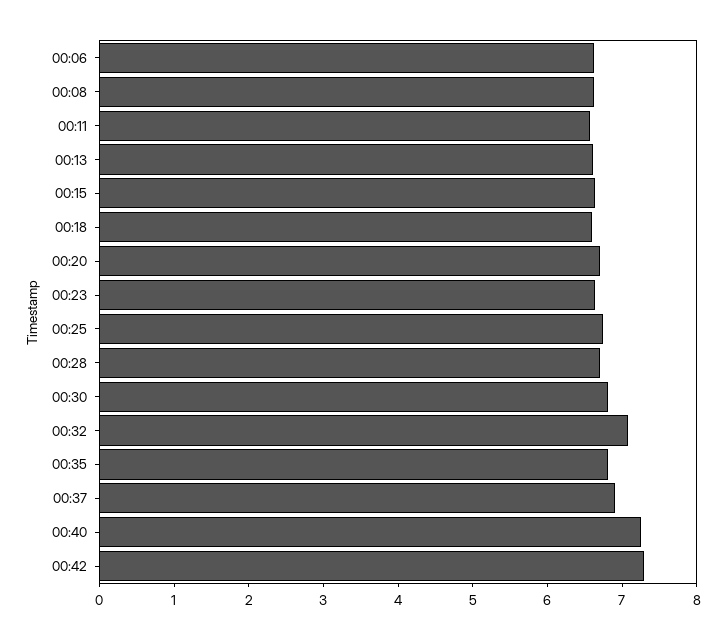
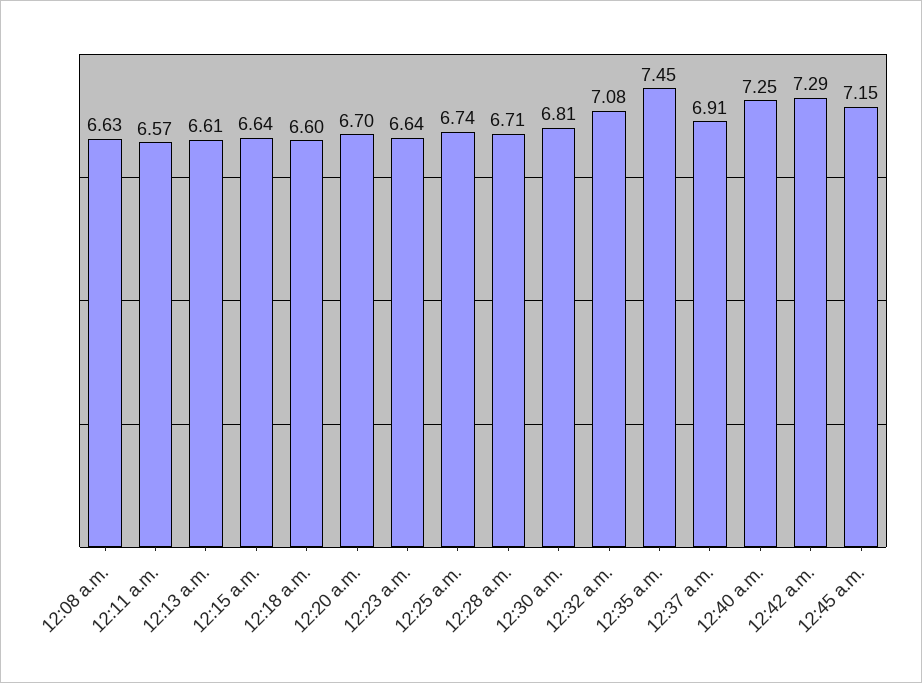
00:06: 6.6 -> none
00:35: 6.8 -> 7.45
12:45 a.m.: none -> 7.15

